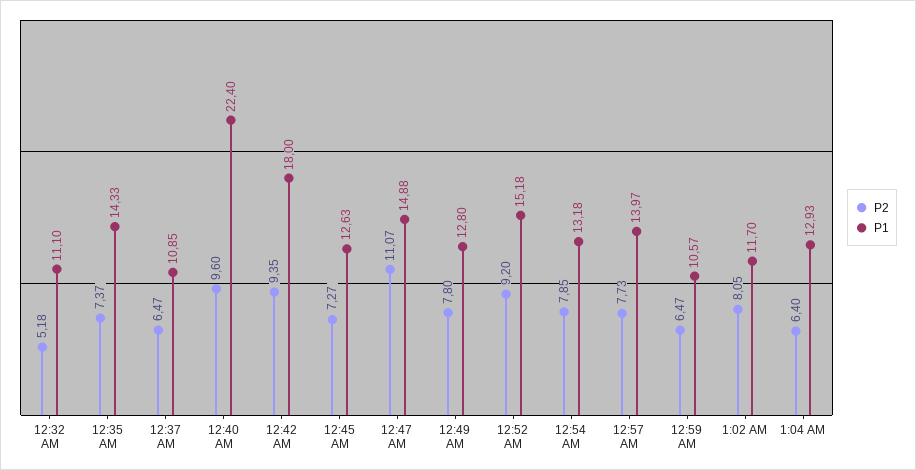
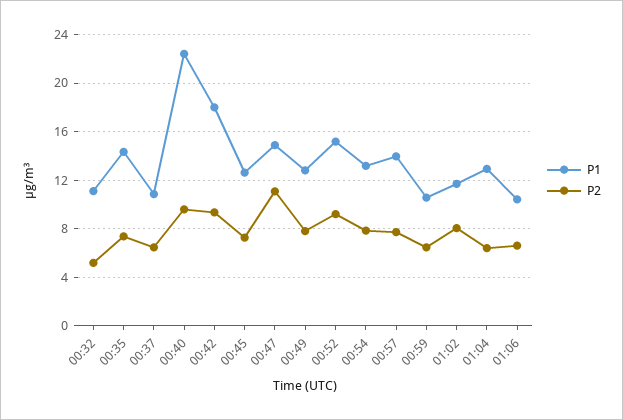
P1, 01:06: none -> 10.5
P2, 01:06: none -> 6.5

